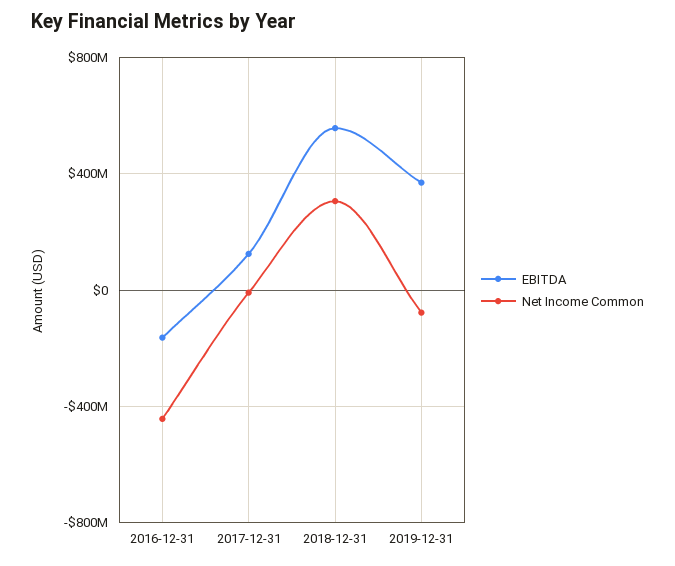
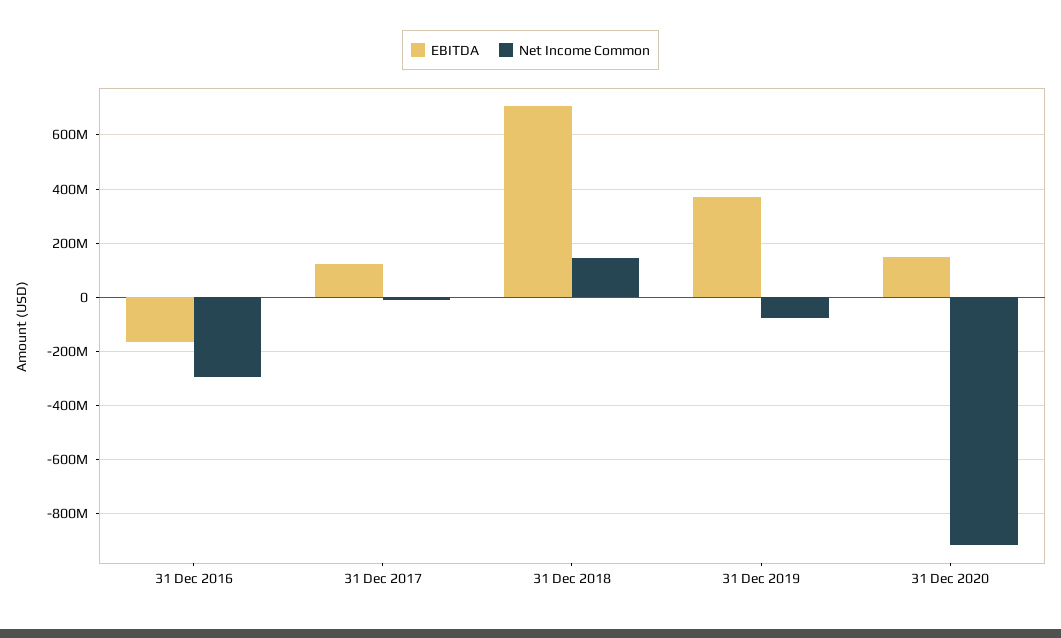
Net Income Common, 2016-12-31: -450000000 -> -300000000
EBITDA, 2018-12-31: 550000000 -> 700000000
Net Income Common, 2018-12-31: 300000000 -> 150000000
EBITDA, 31 Dec 2020: none -> 150000000
Net Income Common, 31 Dec 2020: none -> -925000000

